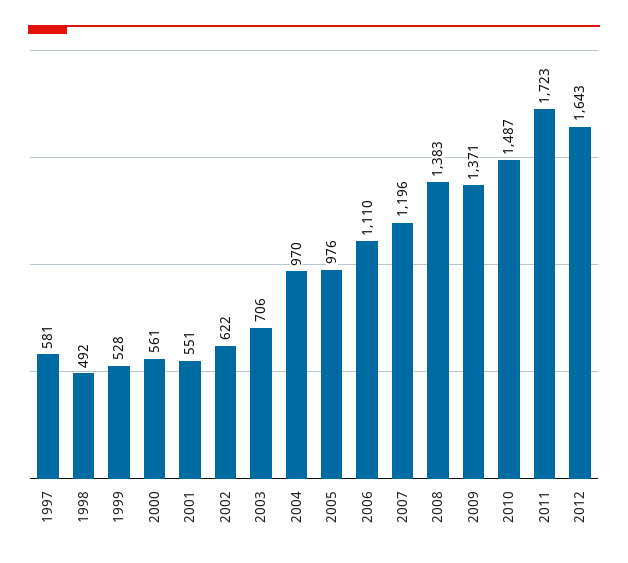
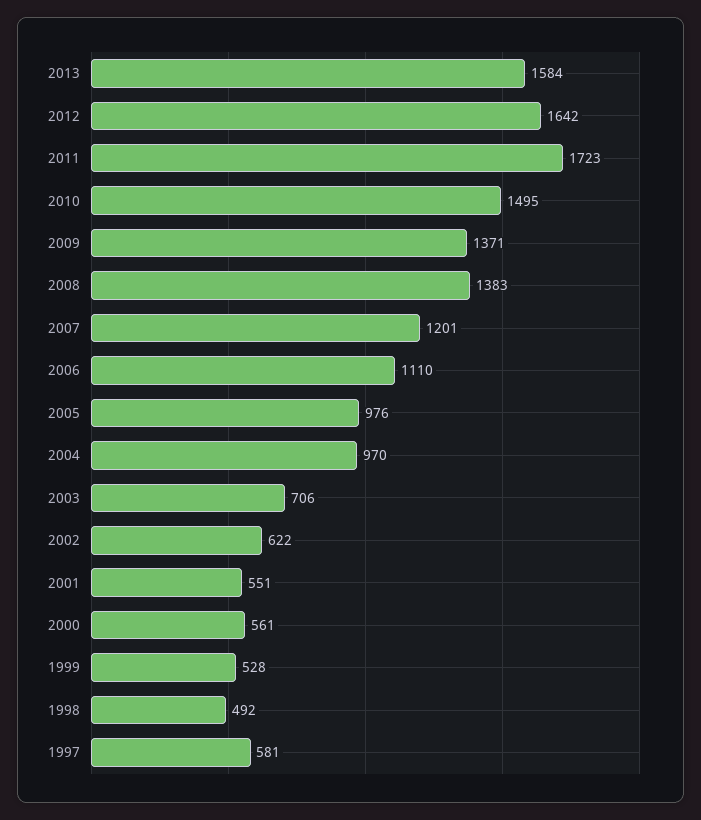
2007: 1196 -> 1201
2010: 1487 -> 1495
2012: 1643 -> 1642
2013: none -> 1584

